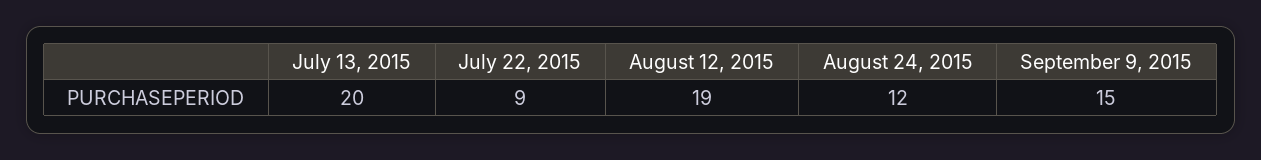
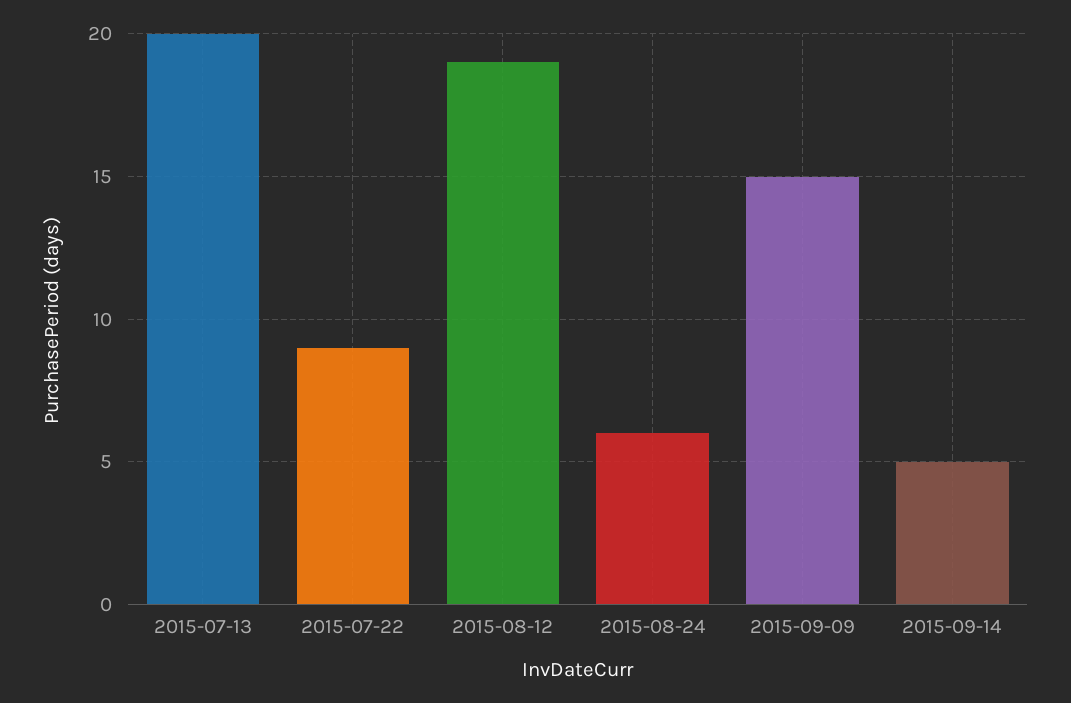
August 24, 2015: 12 -> 6
2015-09-14: none -> 5

